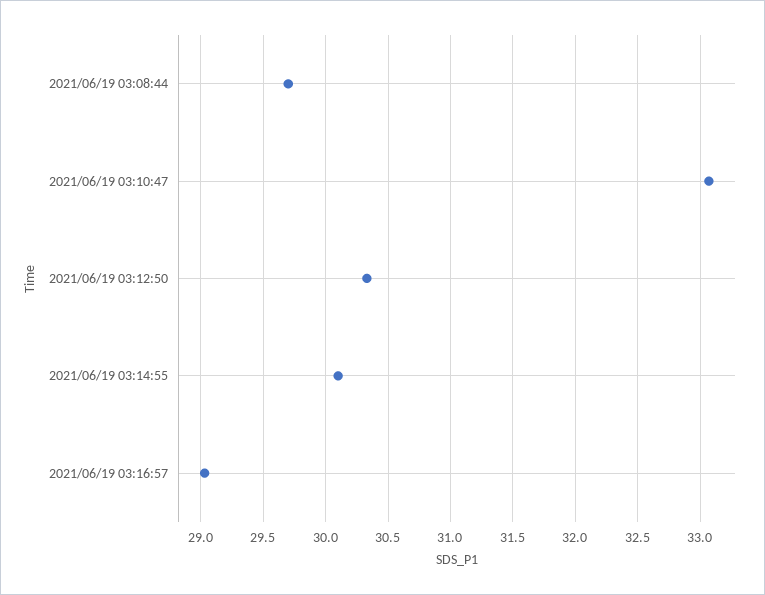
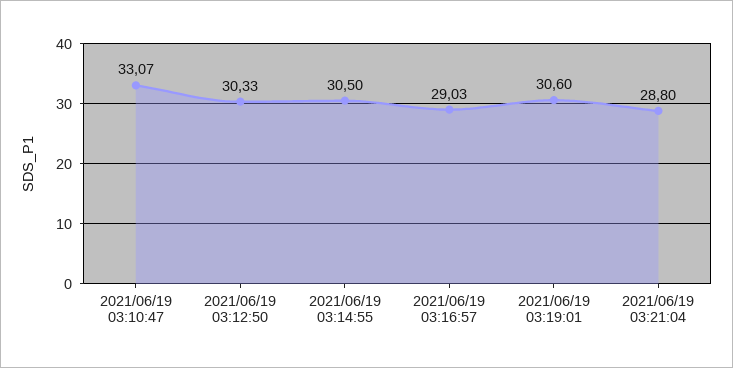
2021/06/19 03:08:44: 29.7 -> none
2021/06/19 03:14:55: 30.1 -> 30.5
2021/06/19 03:19:01: none -> 30.6
2021/06/19 03:21:04: none -> 28.8

